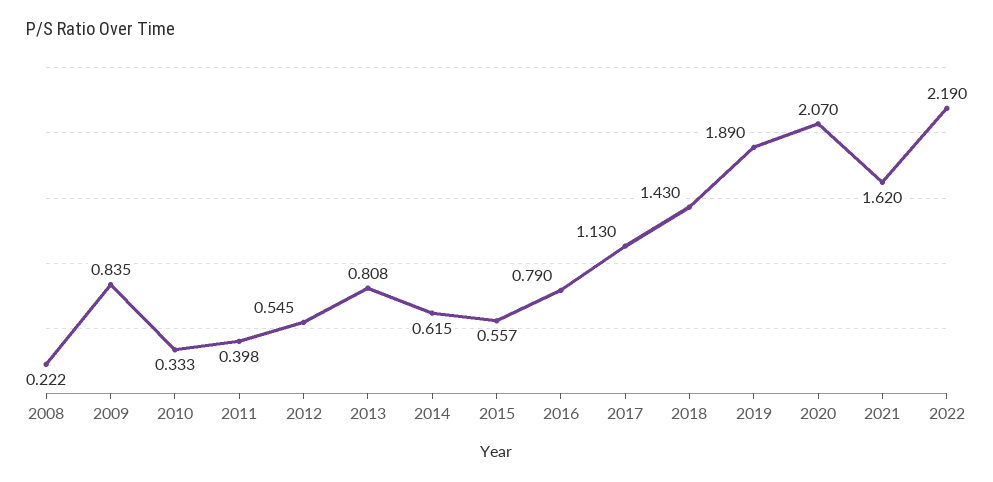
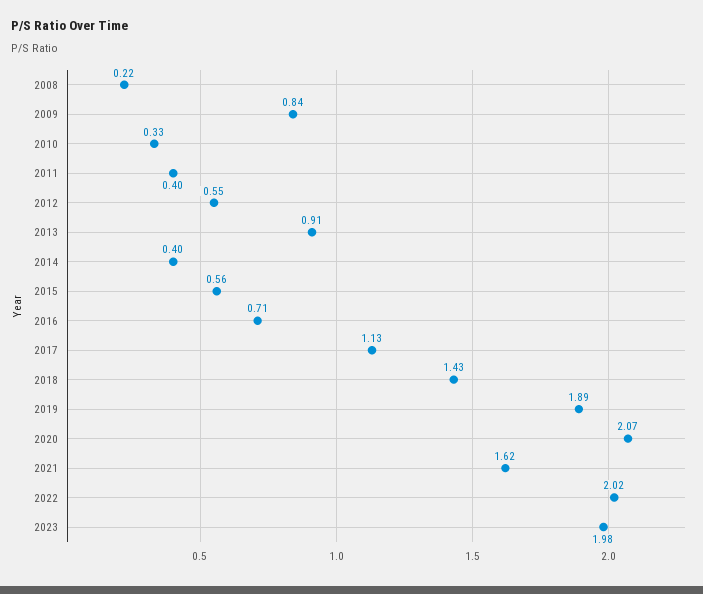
2013: 0.808 -> 0.91
2014: 0.615 -> 0.4
2016: 0.79 -> 0.71
2022: 2.19 -> 2.02
2023: none -> 1.98

